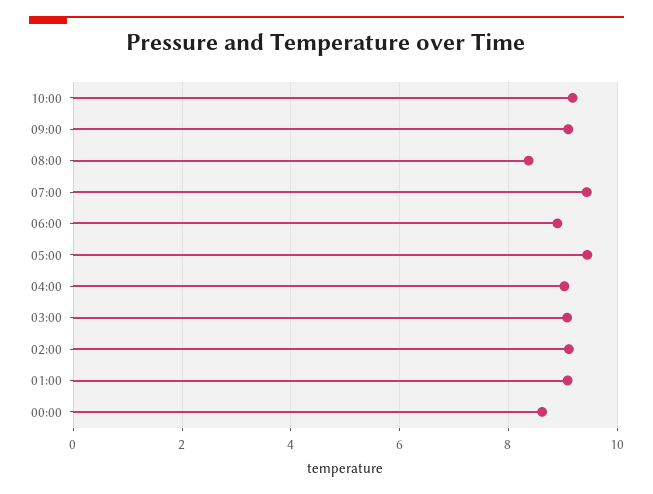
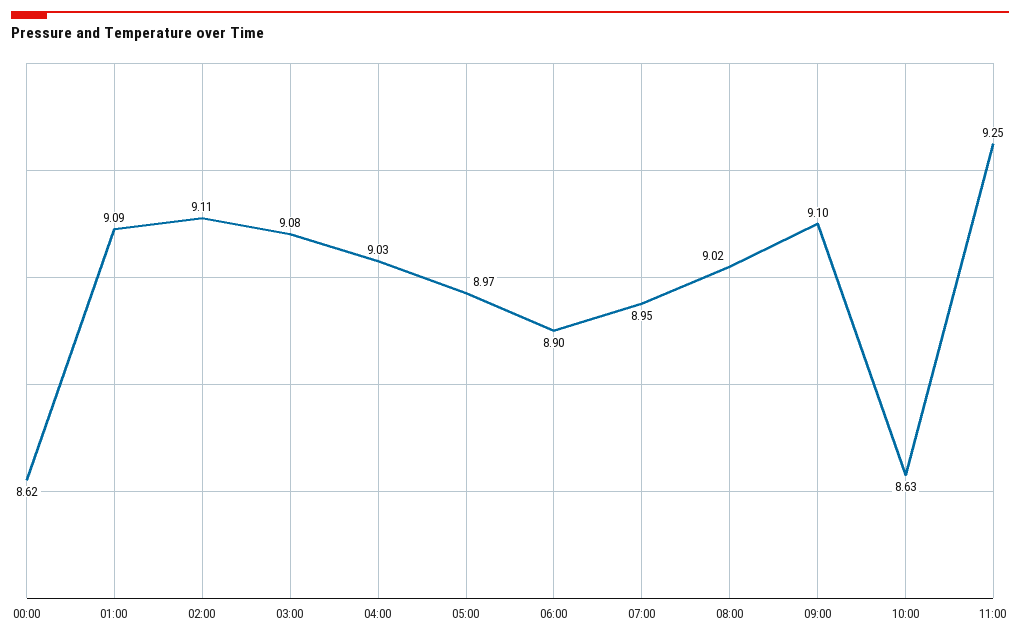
10:00: 9.2 -> 8.63
08:00: 8.4 -> 9.02
07:00: 9.4 -> 8.95
05:00: 9.4 -> 8.97
11:00: none -> 9.25

